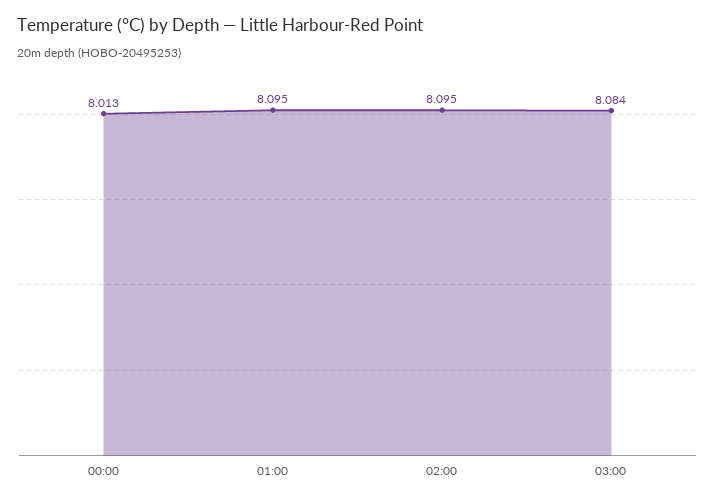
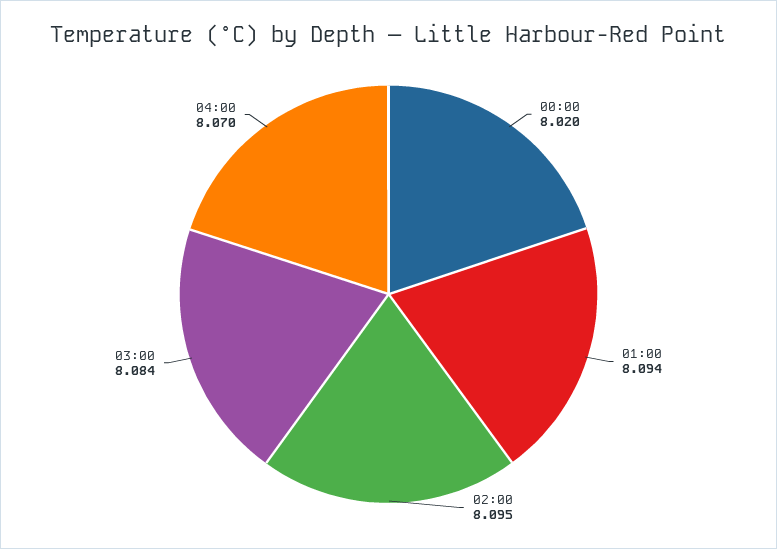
00:00: 8.013 -> 8.02
01:00: 8.095 -> 8.094
04:00: none -> 8.07

